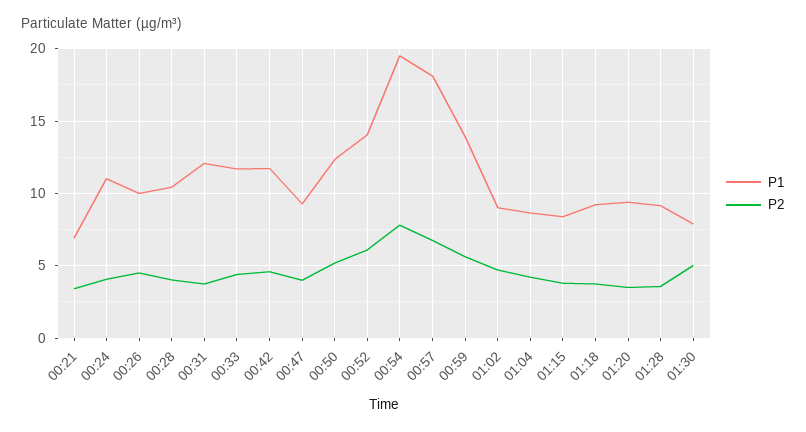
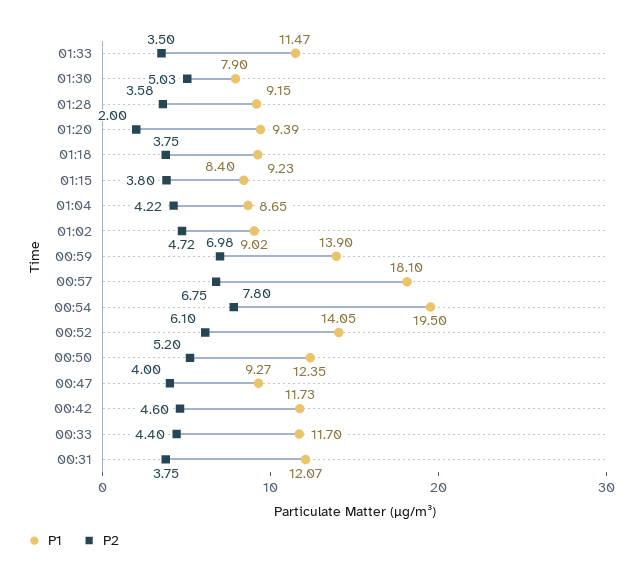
P1, 00:21: 7 -> none
P2, 00:21: 3.5 -> none
P1, 00:24: 11 -> none
P2, 00:24: 4 -> none
P1, 00:26: 10 -> none
P2, 00:26: 4.5 -> none
P1, 00:28: 10.5 -> none
P2, 00:28: 4 -> none
P2, 00:59: 5.5 -> 6.98
P2, 01:20: 3.5 -> 2
P1, 01:33: none -> 11.47
P2, 01:33: none -> 3.5

